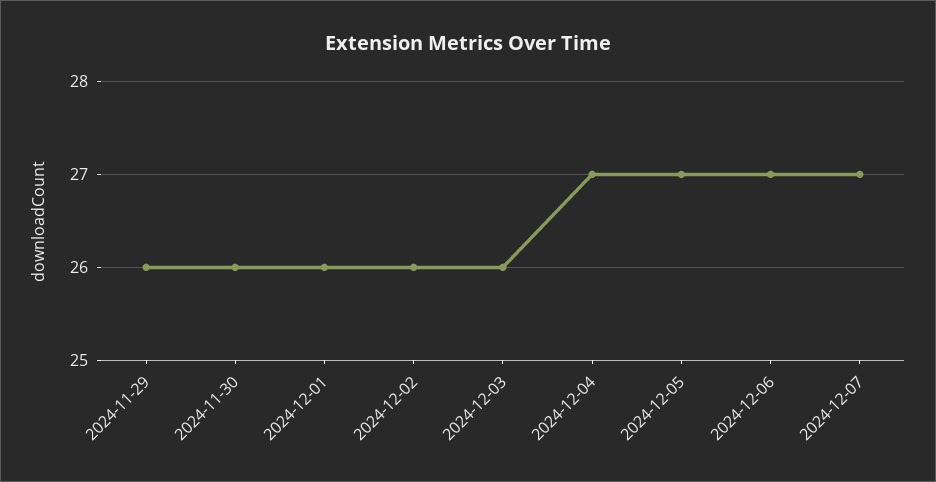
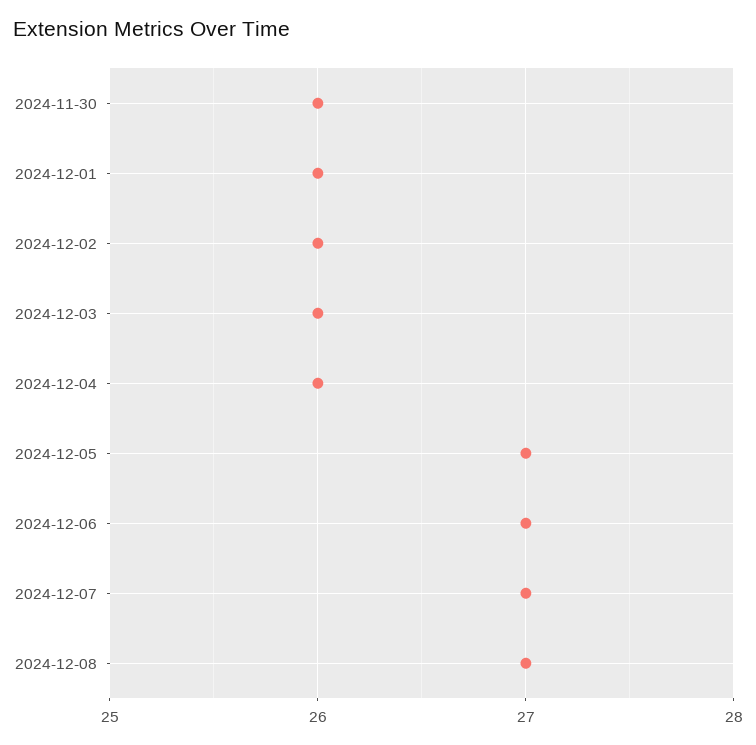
2024-11-29: 26 -> none
2024-12-04: 27 -> 26
2024-12-08: none -> 27

